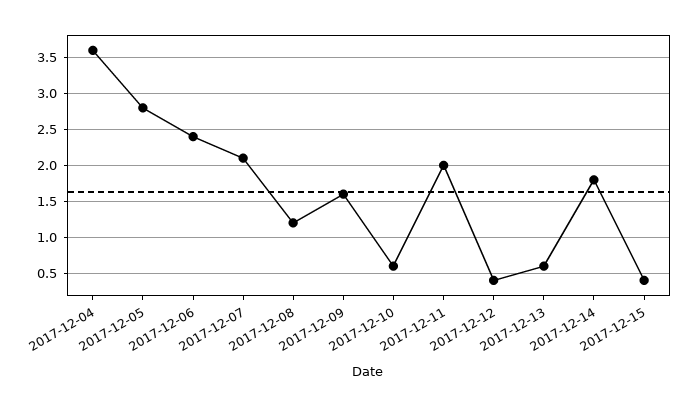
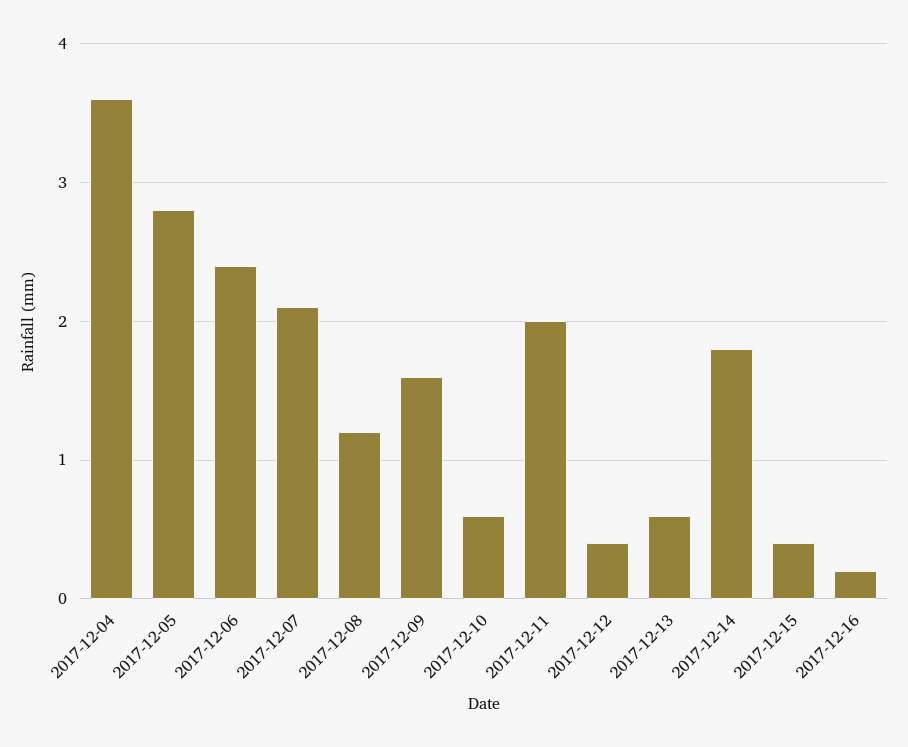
2017-12-16: none -> 0.2

